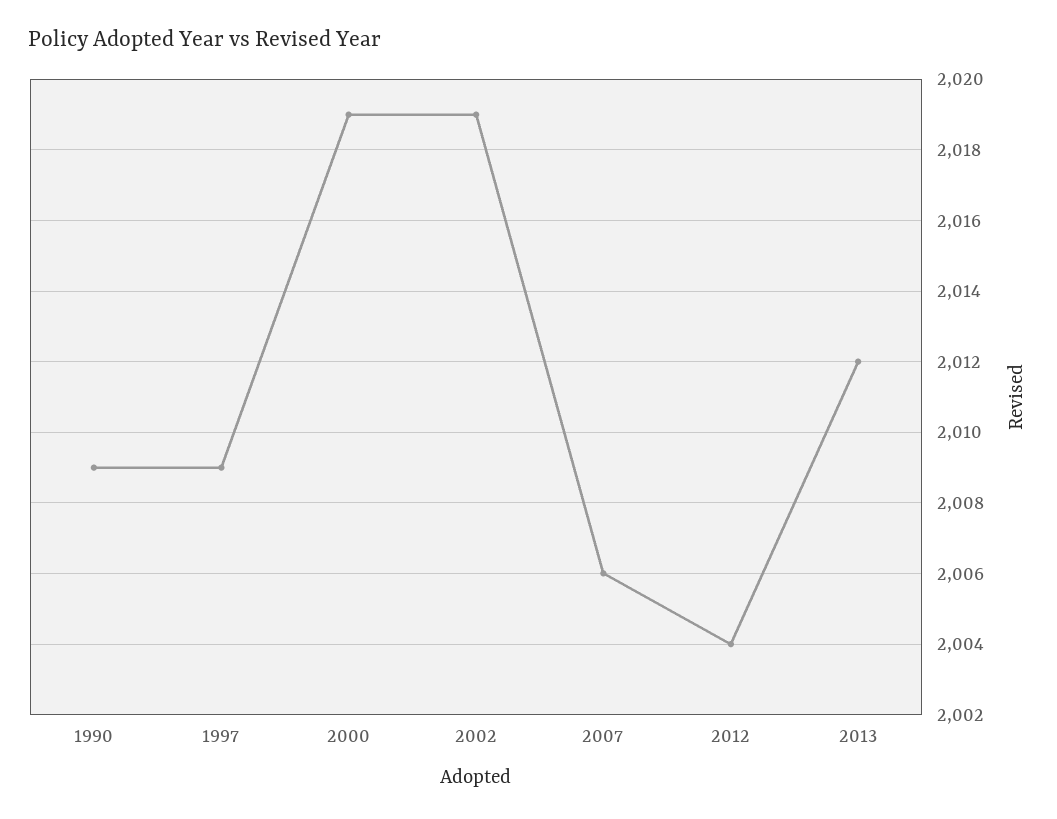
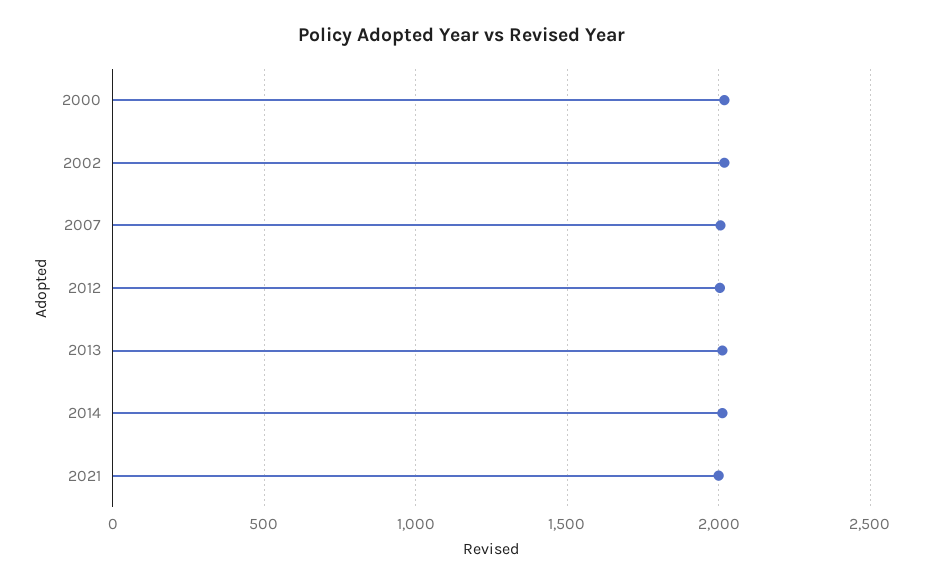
1990: 2009 -> none
1997: 2009 -> none
2014: none -> 2000
2021: none -> 2000

